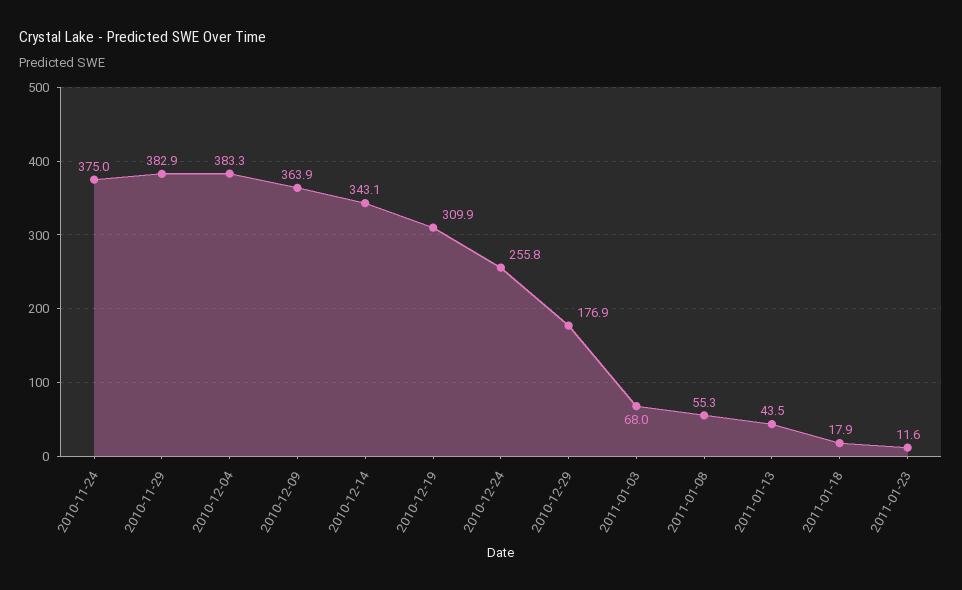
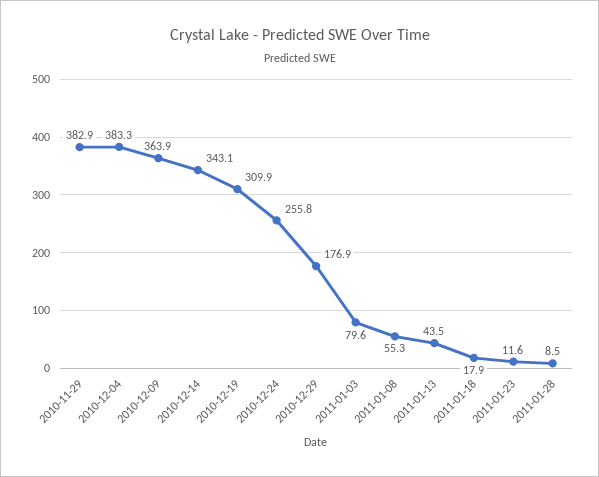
2010-11-24: 375 -> none
2011-01-03: 68 -> 79.6
2011-01-28: none -> 8.5

